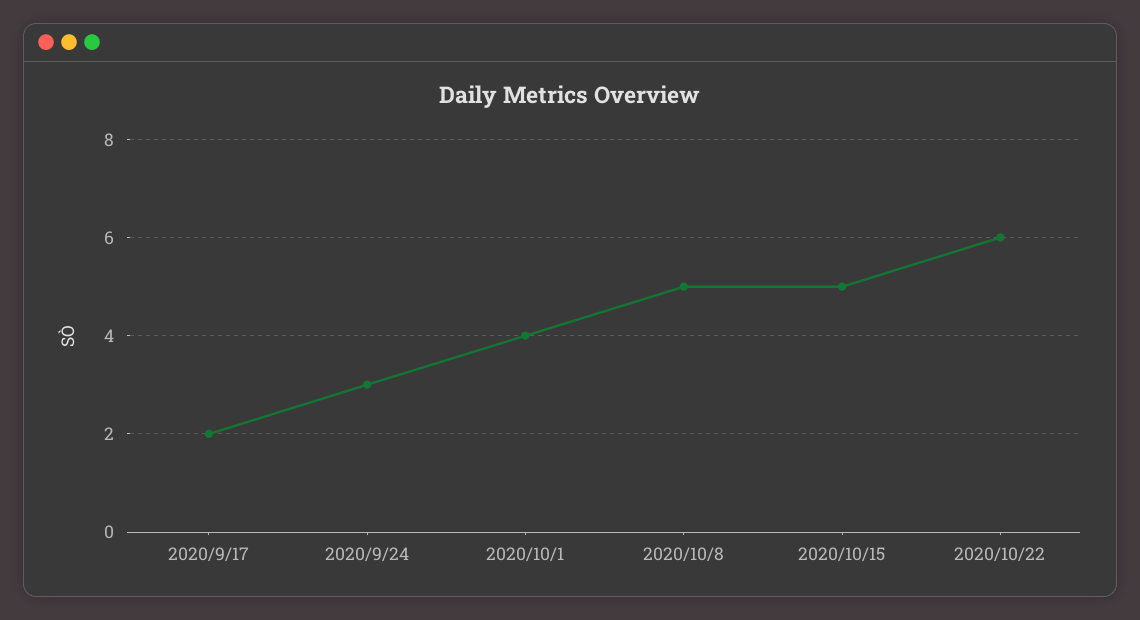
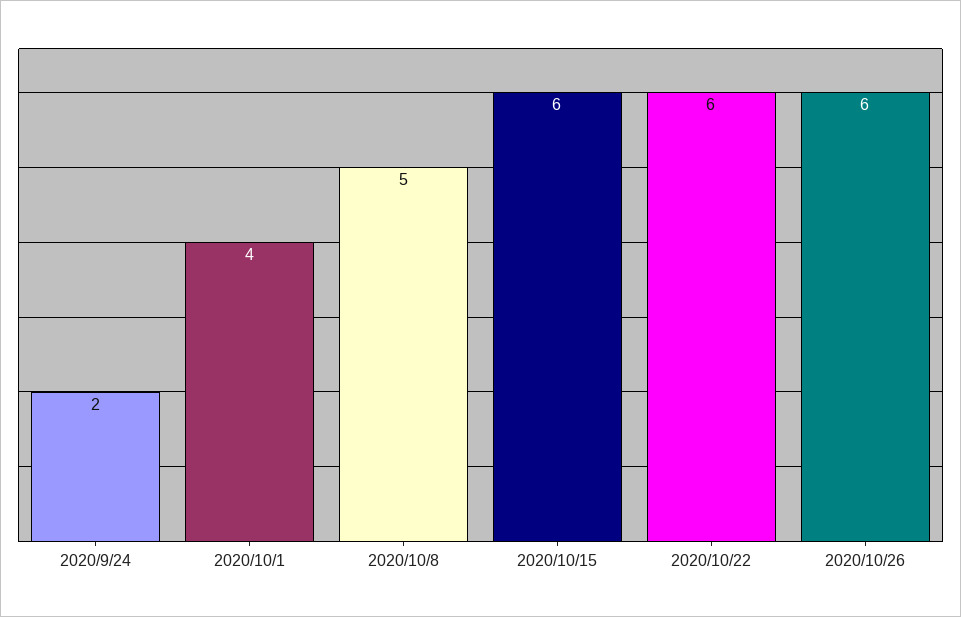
2020/9/17: 2 -> none
2020/9/24: 3 -> 2
2020/10/15: 5 -> 6
2020/10/26: none -> 6

